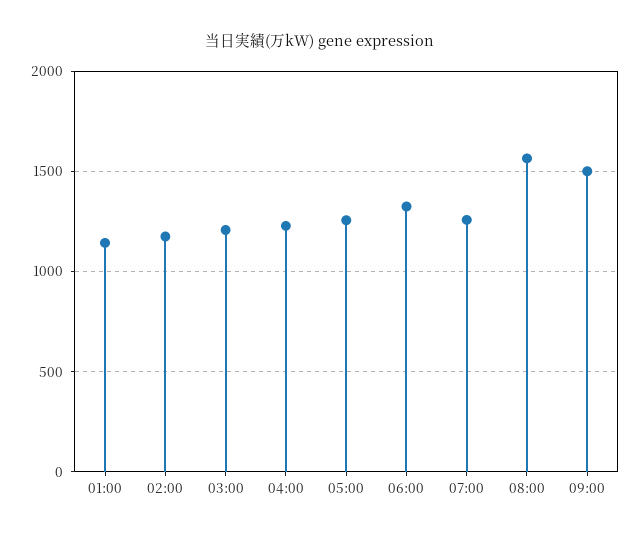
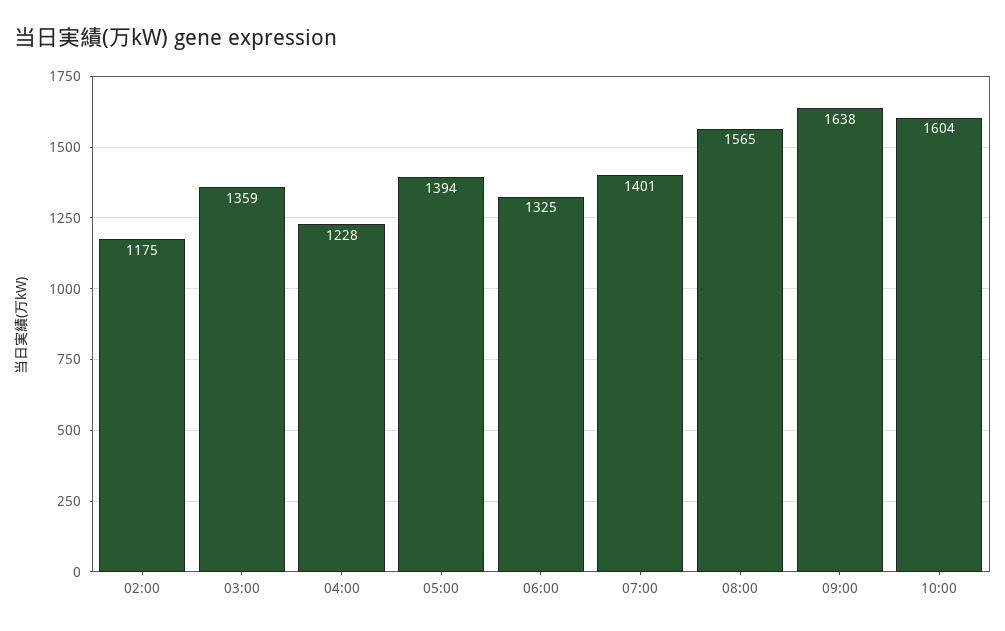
01:00: 1150 -> none
03:00: 1200 -> 1359
05:00: 1250 -> 1394
07:00: 1250 -> 1401
09:00: 1500 -> 1638
10:00: none -> 1604

